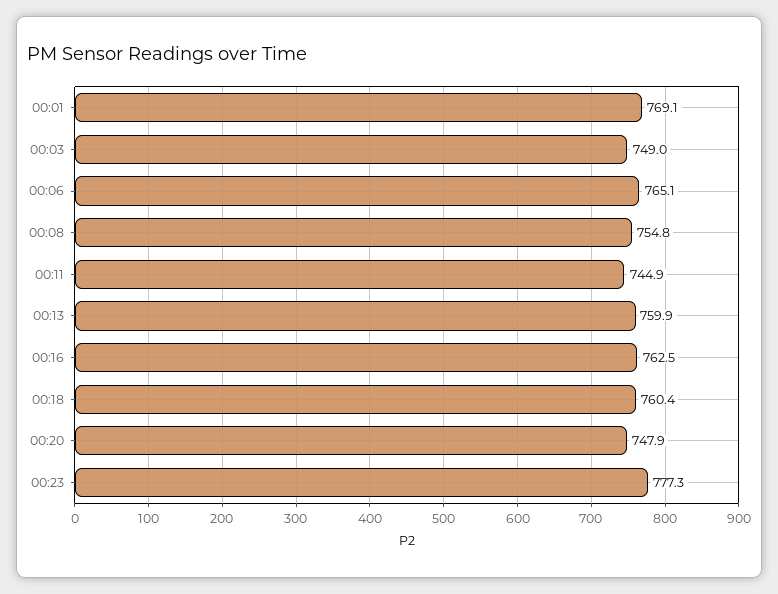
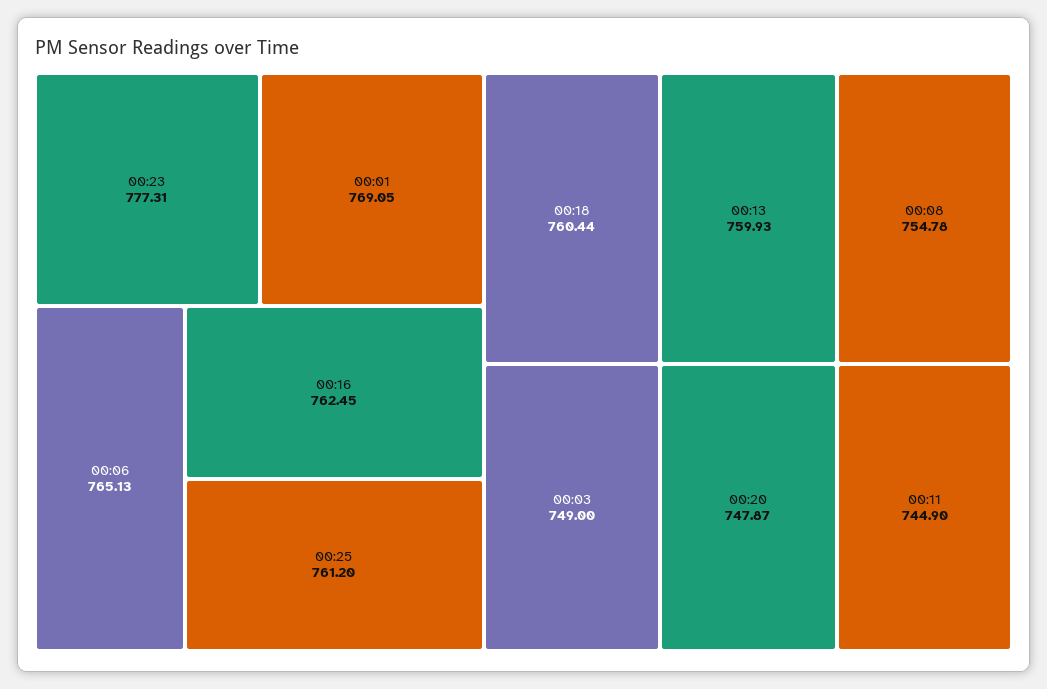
00:25: none -> 761.2

